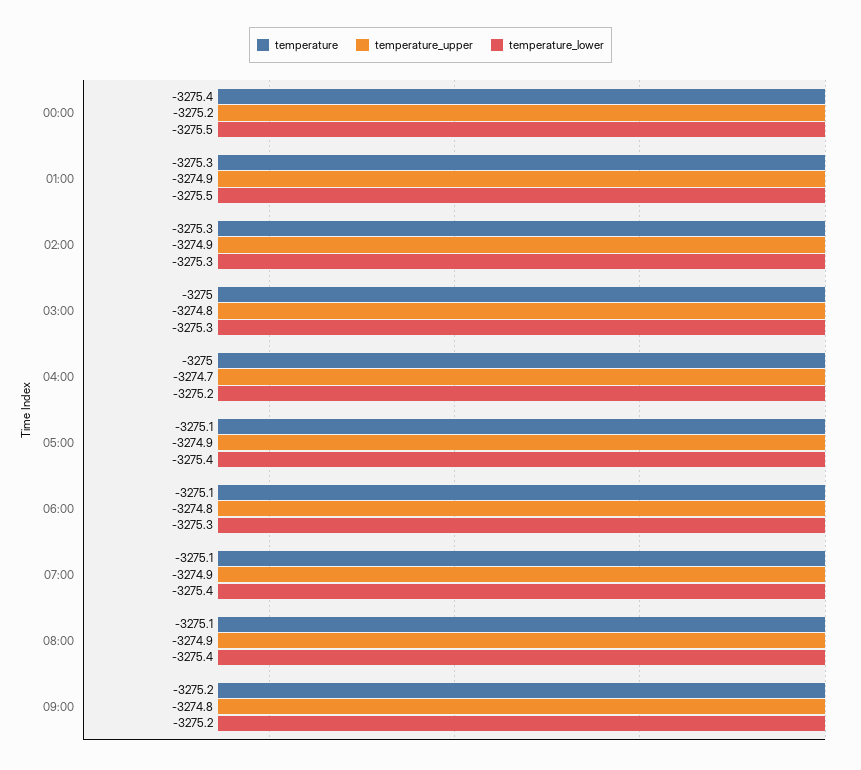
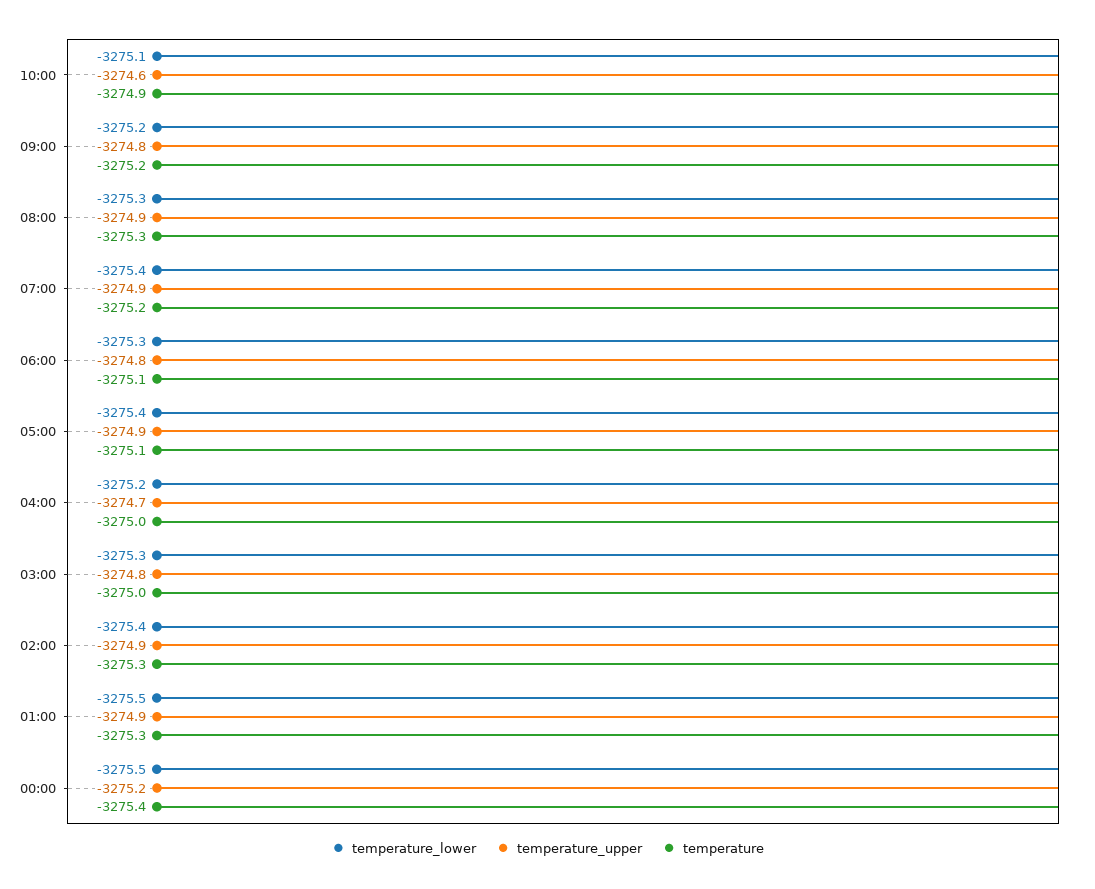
temperature_lower, 02:00: -3275.3 -> -3275.4
temperature, 07:00: -3275.1 -> -3275.2
temperature, 08:00: -3275.1 -> -3275.3
temperature_lower, 08:00: -3275.4 -> -3275.3
temperature_lower, 10:00: none -> -3275.1
temperature_upper, 10:00: none -> -3274.6
temperature, 10:00: none -> -3274.9

